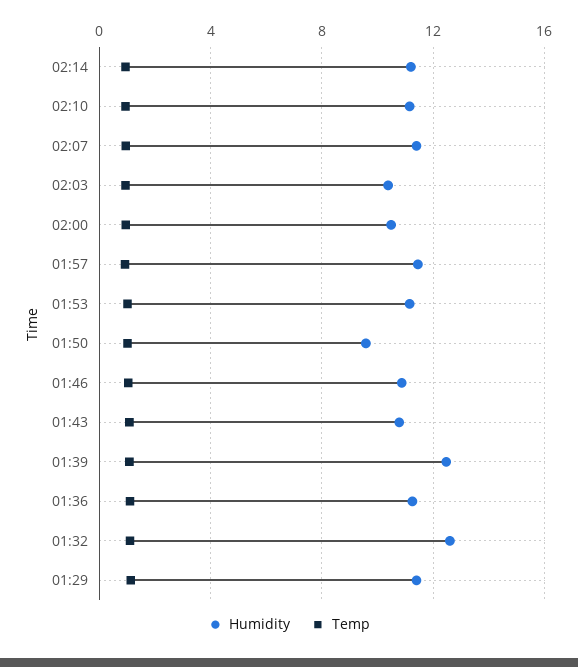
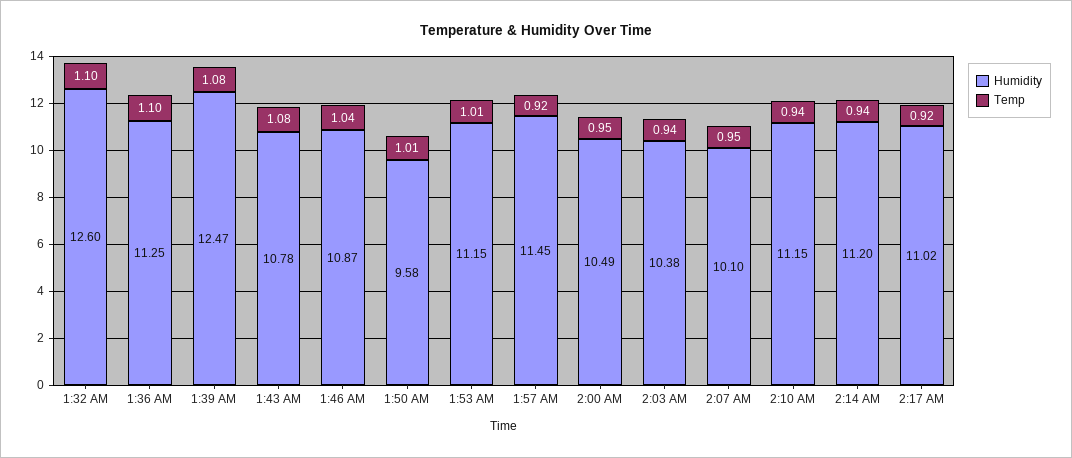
Humidity, 02:07: 11.5 -> 10.1
Humidity, 01:29: 11.5 -> none
Temp, 01:29: 1 -> none
Humidity, 2:17 AM: none -> 11.02
Temp, 2:17 AM: none -> 0.92

